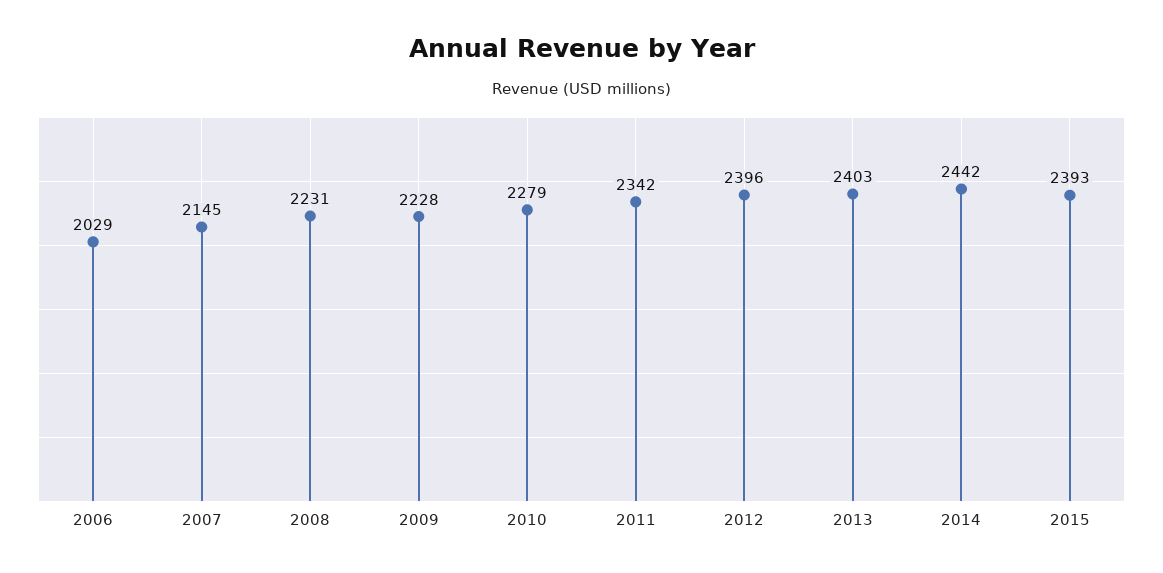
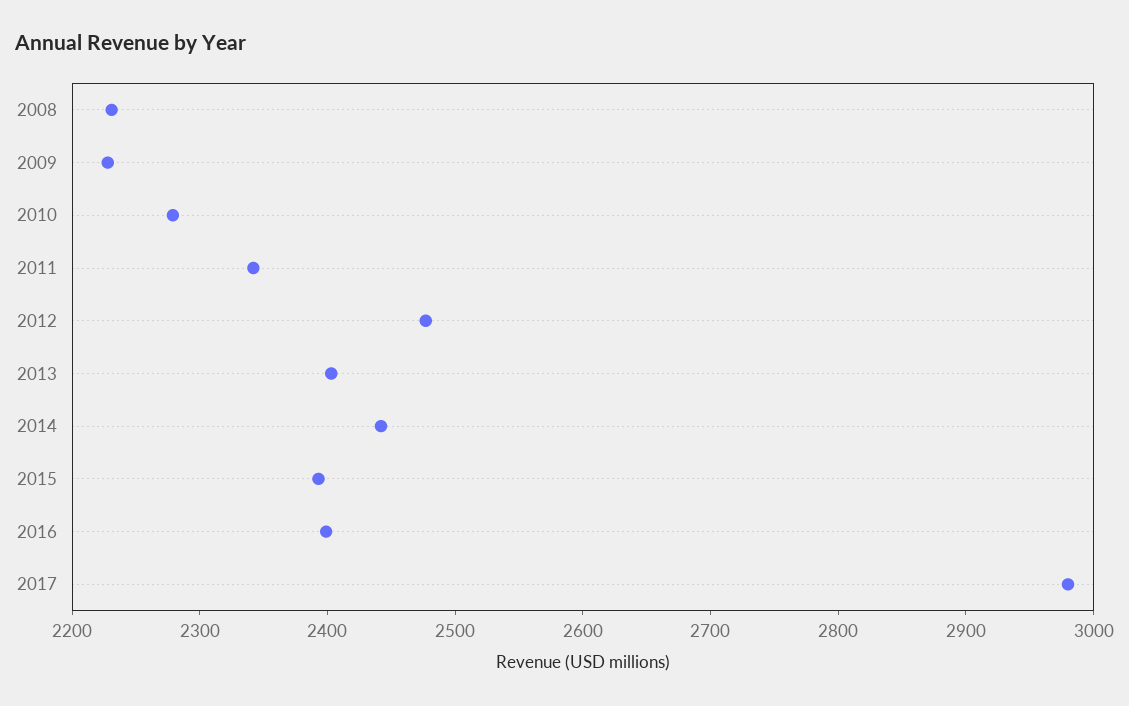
2006: 2029 -> none
2007: 2145 -> none
2012: 2396 -> 2480
2016: none -> 2400
2017: none -> 2980

